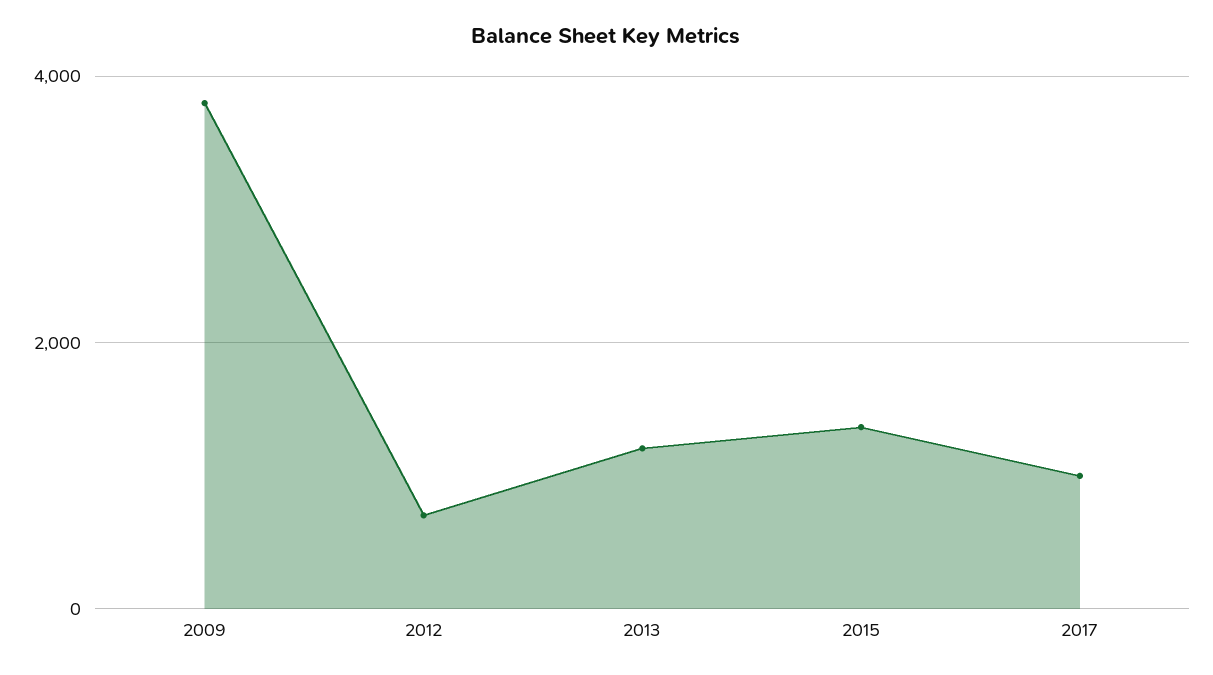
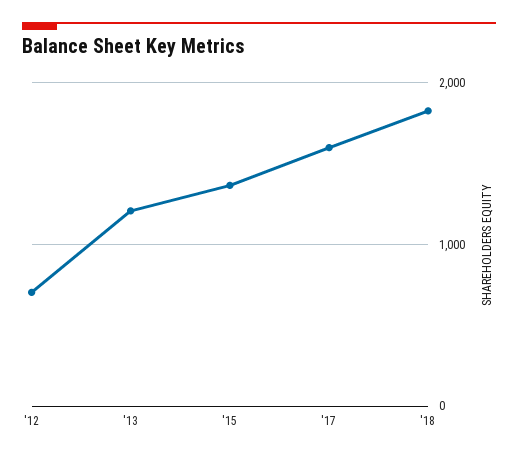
2009: 3800 -> none
2017: 1000 -> 1600
'18: none -> 1800

